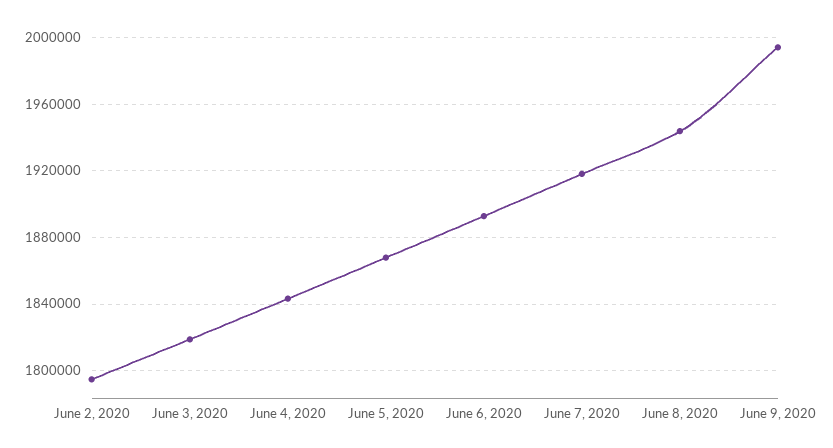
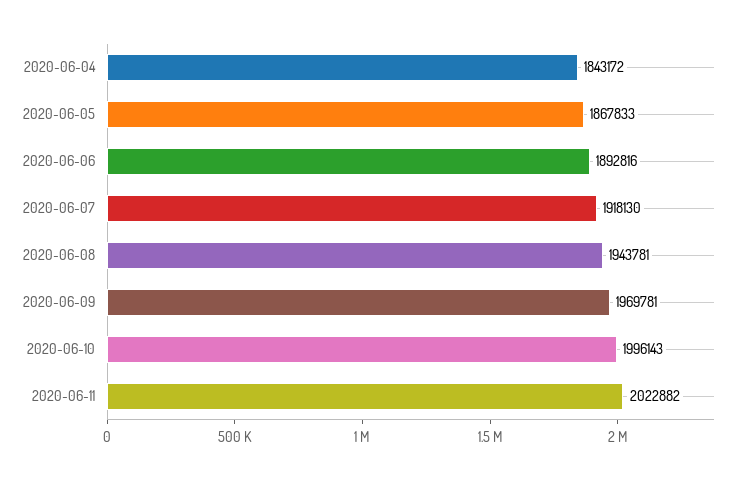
June 2, 2020: 1795000 -> none
June 3, 2020: 1820000 -> none
June 9, 2020: 1995000 -> 1969781
2020-06-10: none -> 1996143
2020-06-11: none -> 2022882

